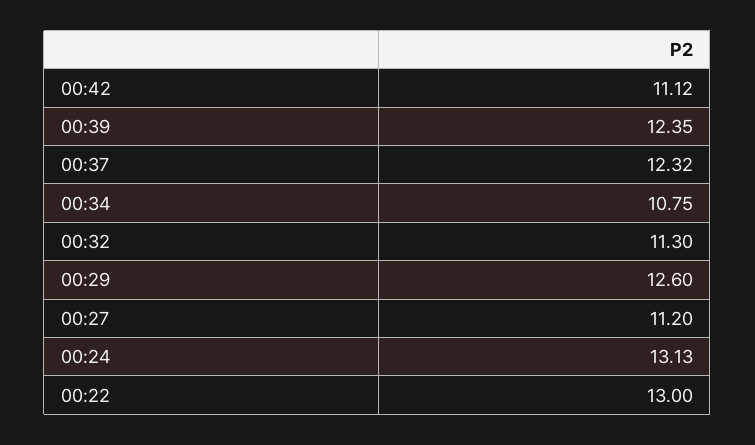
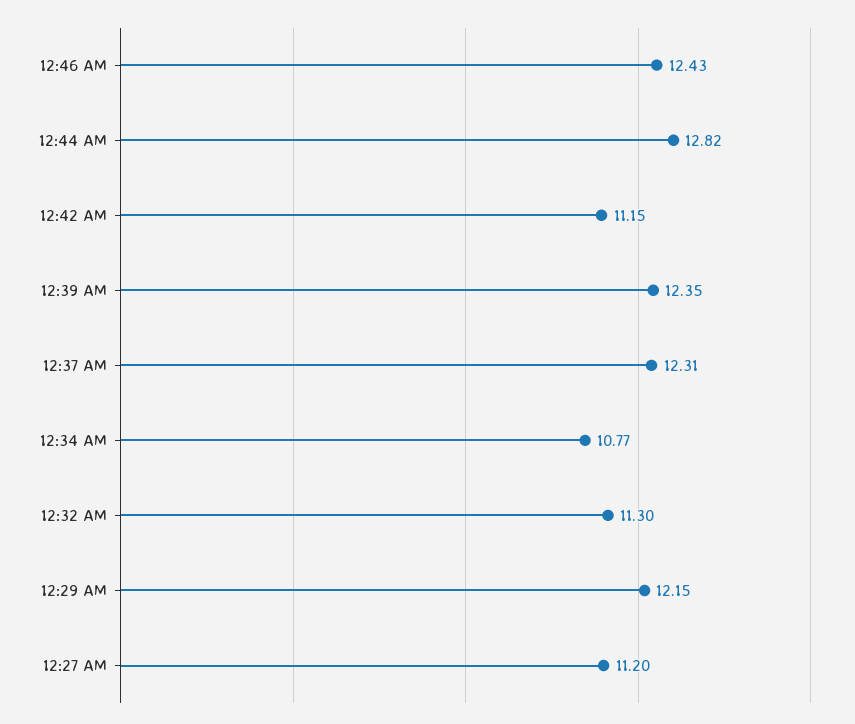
00:42: 11.12 -> 11.15
00:37: 12.32 -> 12.31
00:34: 10.75 -> 10.77
00:29: 12.6 -> 12.15
00:24: 13.13 -> none
00:22: 13 -> none
12:46 AM: none -> 12.43
12:44 AM: none -> 12.82

